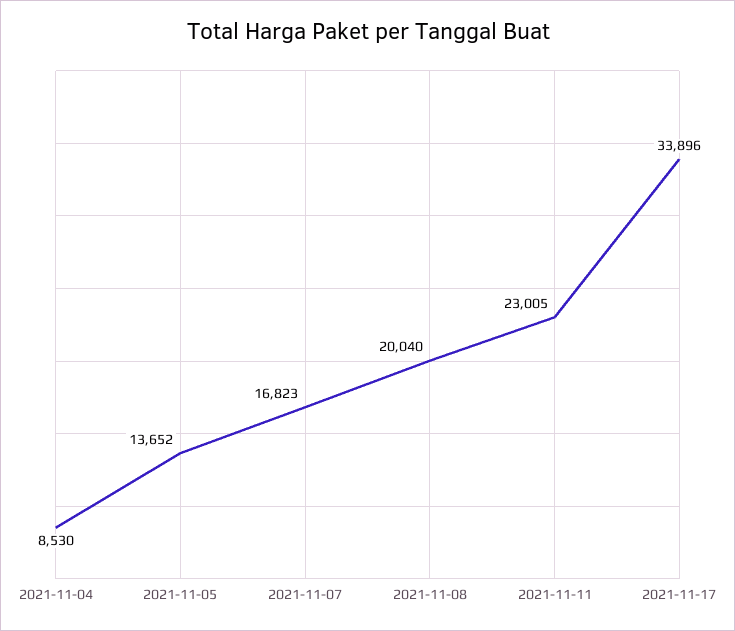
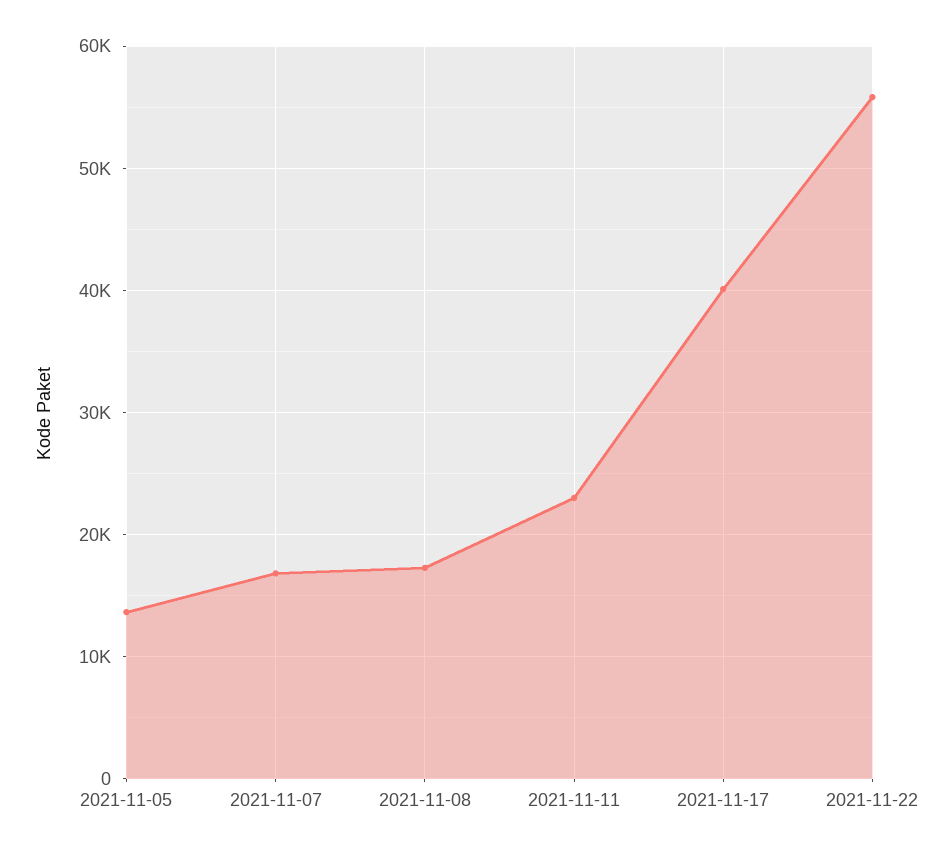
2021-11-04: 8530 -> none
2021-11-08: 20040 -> 17000
2021-11-17: 33896 -> 40000
2021-11-22: none -> 56000

